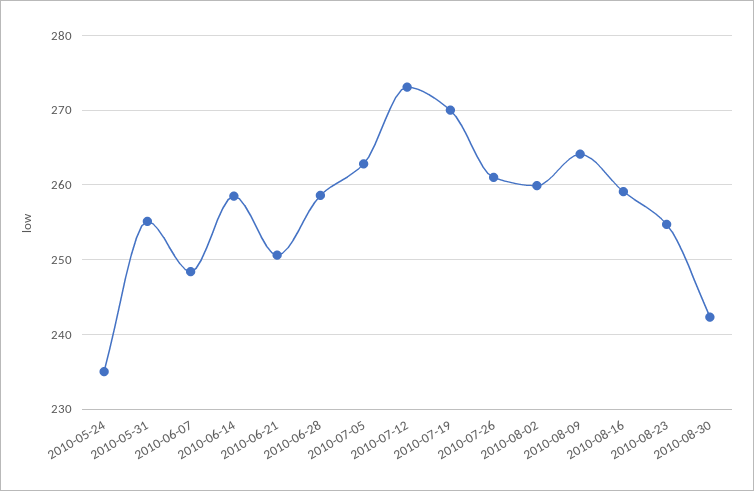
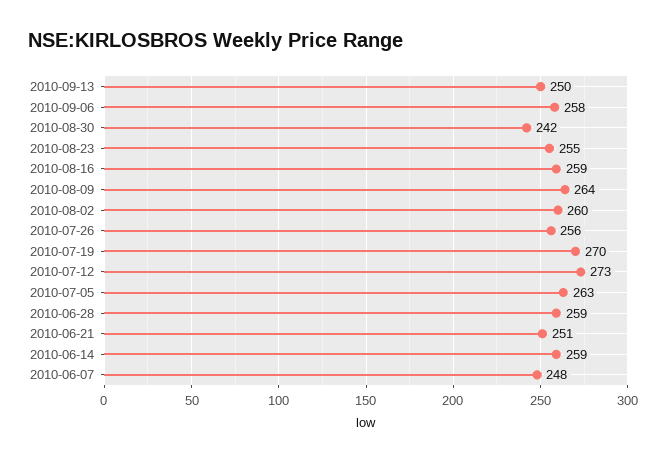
2010-05-24: 235 -> none
2010-05-31: 255 -> none
2010-07-26: 261 -> 256
2010-09-13: none -> 250
2010-09-06: none -> 258

